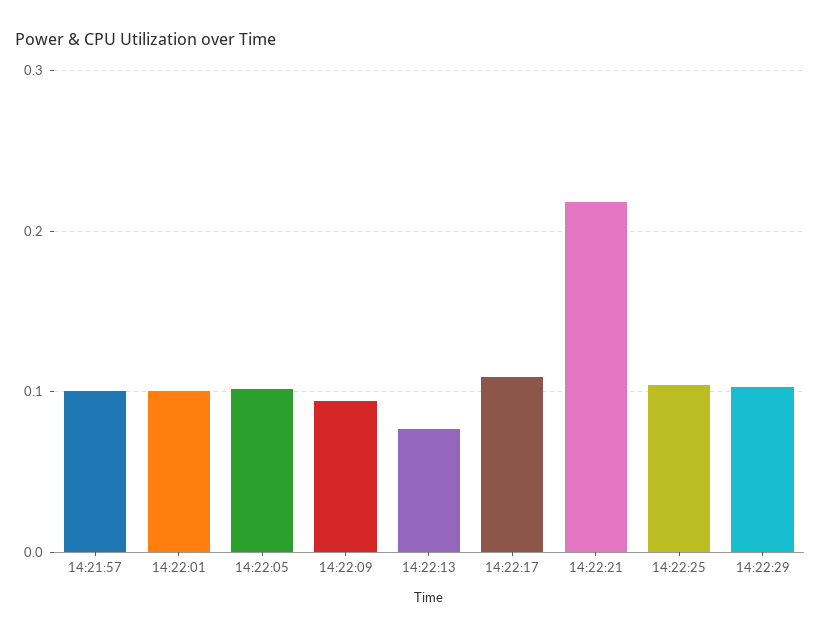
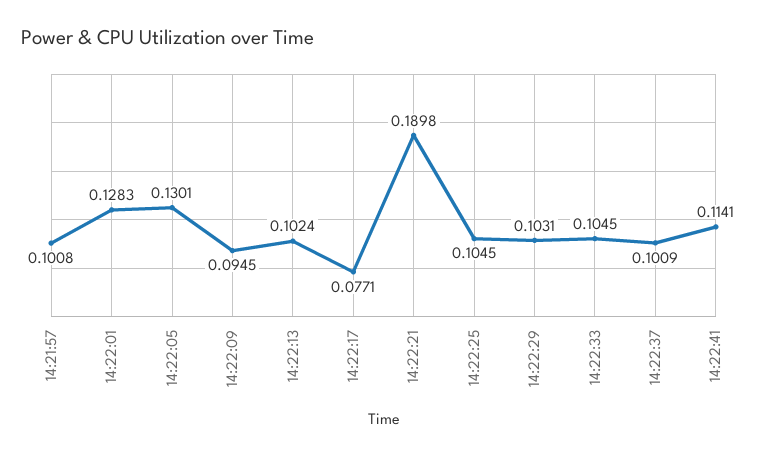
14:22:01: 0.1 -> 0.1283
14:22:05: 0.1 -> 0.1301
14:22:13: 0.08 -> 0.1024
14:22:17: 0.11 -> 0.0771
14:22:21: 0.22 -> 0.1898
14:22:33: none -> 0.1045
14:22:37: none -> 0.1009
14:22:41: none -> 0.1141

